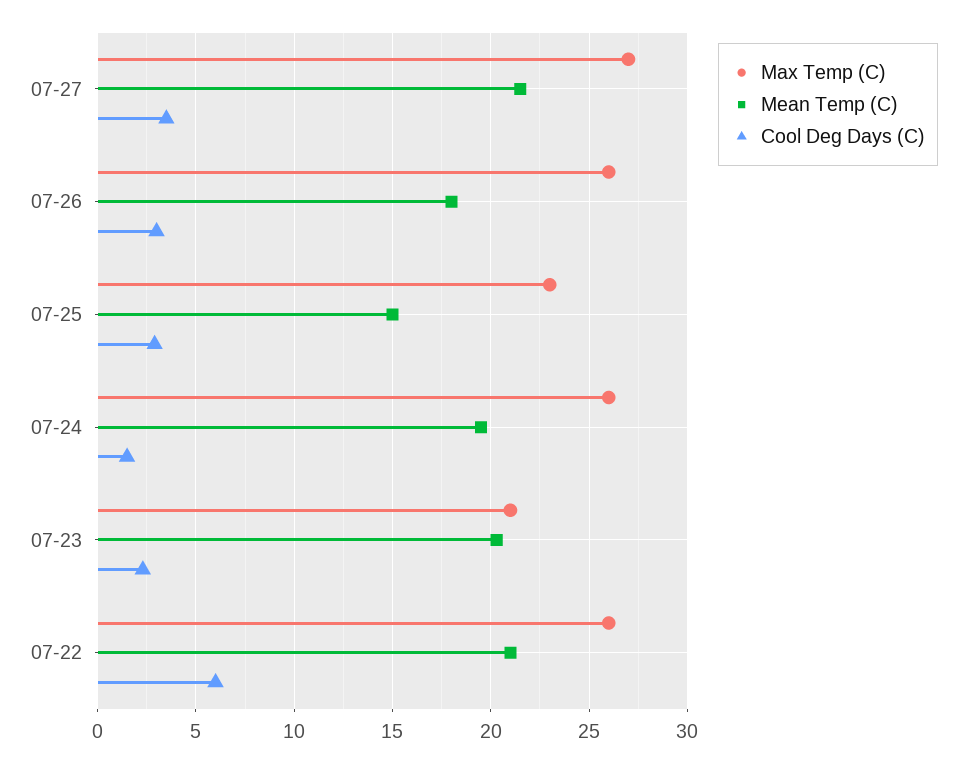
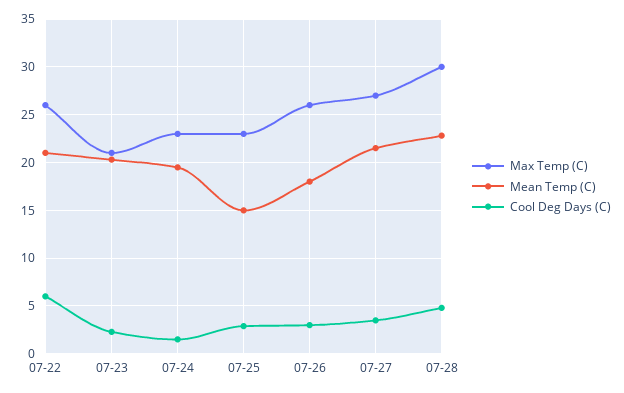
Max Temp (C), 07-24: 26 -> 23
Max Temp (C), 07-28: none -> 30
Mean Temp (C), 07-28: none -> 23
Cool Deg Days (C), 07-28: none -> 5

